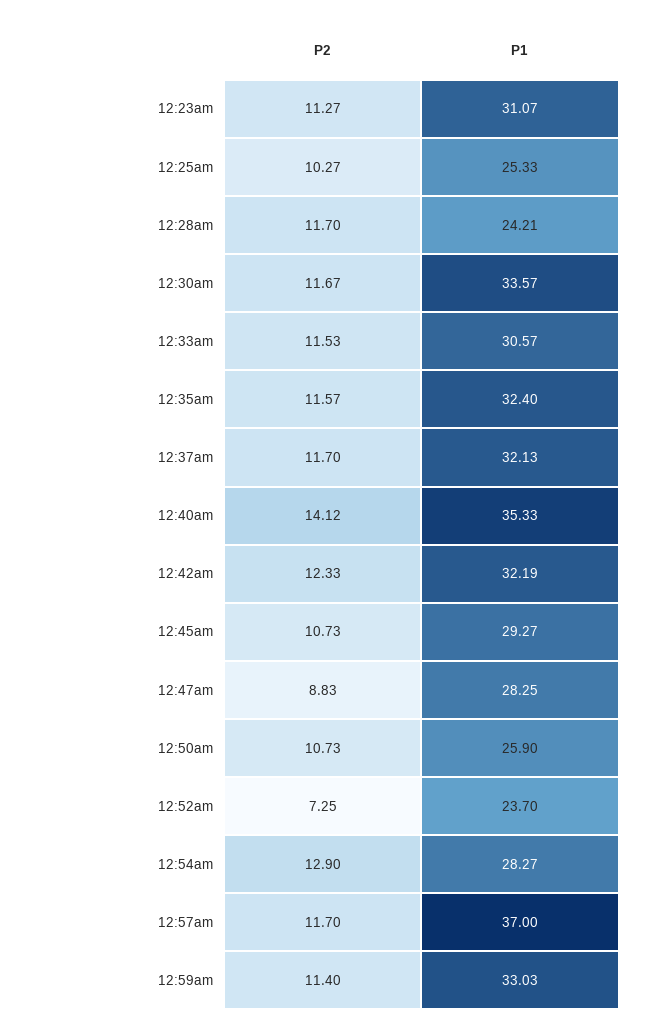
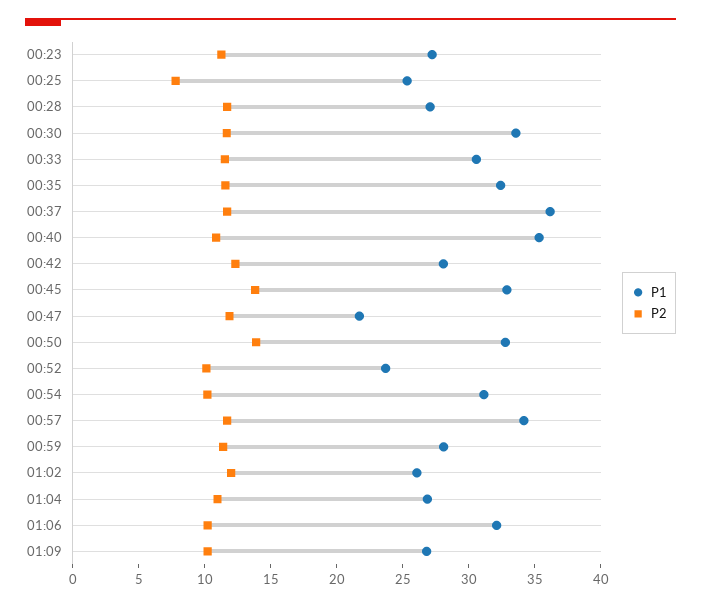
P1, 12:23am: 31.07 -> 27
P2, 12:25am: 10.27 -> 8
P1, 12:28am: 24.21 -> 27
P1, 12:37am: 32.13 -> 36
P2, 12:40am: 14.12 -> 11
P1, 12:42am: 32.19 -> 28
P2, 12:45am: 10.73 -> 14
P1, 12:45am: 29.27 -> 33
P2, 12:47am: 8.83 -> 12
P1, 12:47am: 28.25 -> 22
P2, 12:50am: 10.73 -> 14
P1, 12:50am: 25.9 -> 33
P2, 12:52am: 7.25 -> 10
P2, 12:54am: 12.9 -> 10
P1, 12:54am: 28.27 -> 31
P1, 12:57am: 37 -> 34
P1, 12:59am: 33.03 -> 28
P1, 01:02: none -> 26
P2, 01:02: none -> 12
P1, 01:04: none -> 27
P2, 01:04: none -> 11
P1, 01:06: none -> 32
P2, 01:06: none -> 10
P1, 01:09: none -> 27
P2, 01:09: none -> 10

